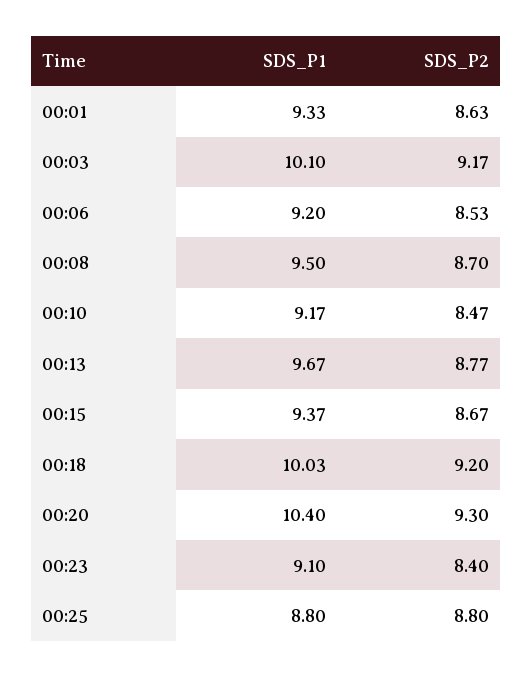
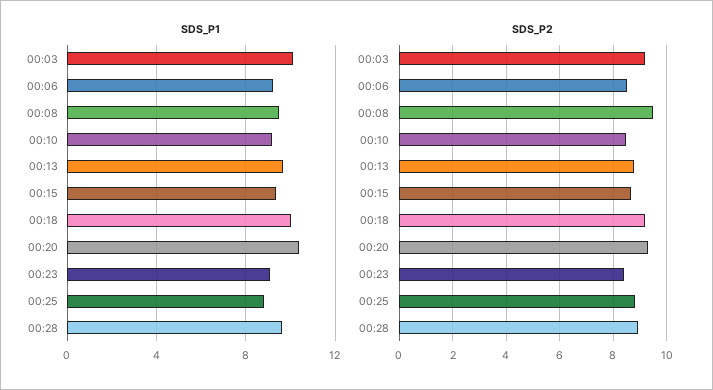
SDS_P1, 00:01: 9.33 -> none
SDS_P2, 00:01: 8.63 -> none
SDS_P2, 00:08: 8.7 -> 9.5
SDS_P1, 00:28: none -> 9.5
SDS_P2, 00:28: none -> 9

